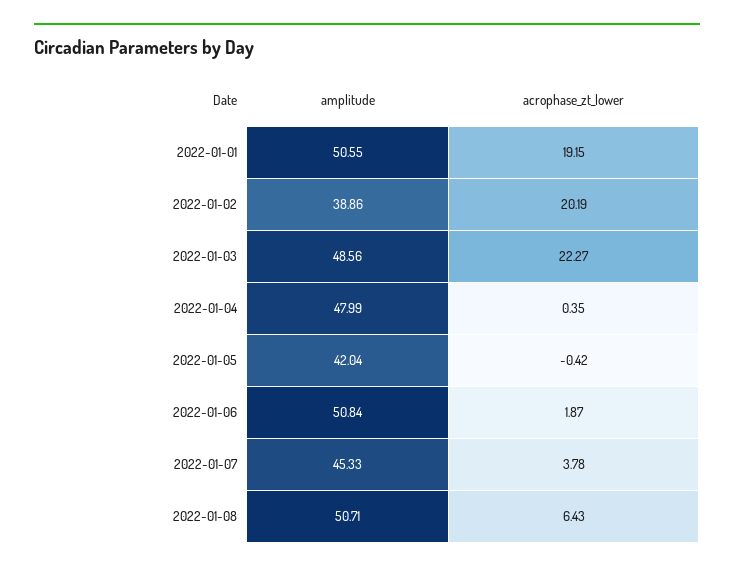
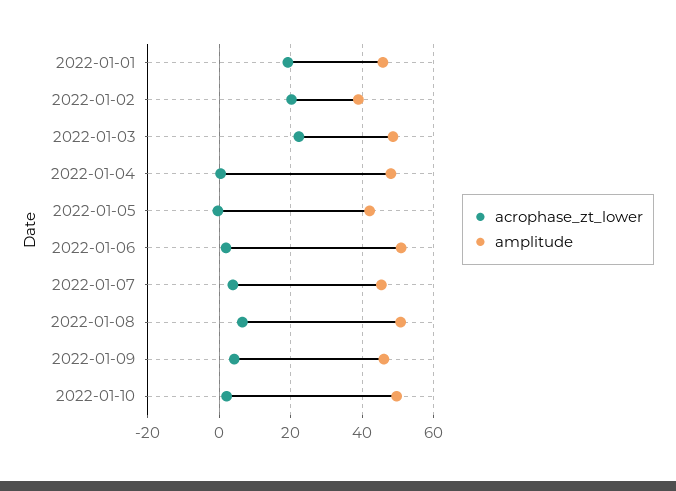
amplitude, 2022-01-01: 50.55 -> 46
acrophase_zt_lower, 2022-01-09: none -> 4
amplitude, 2022-01-09: none -> 46
acrophase_zt_lower, 2022-01-10: none -> 2
amplitude, 2022-01-10: none -> 50

